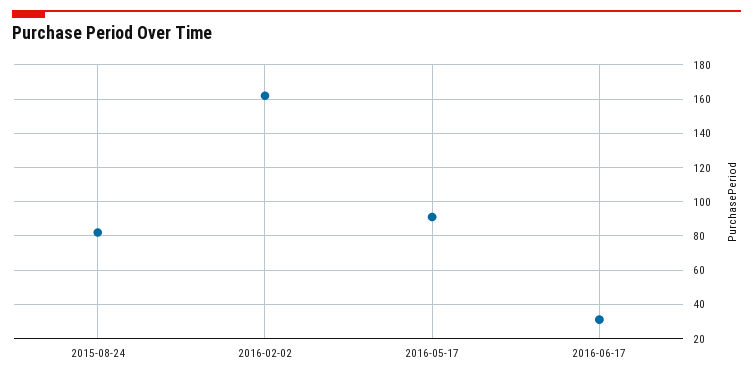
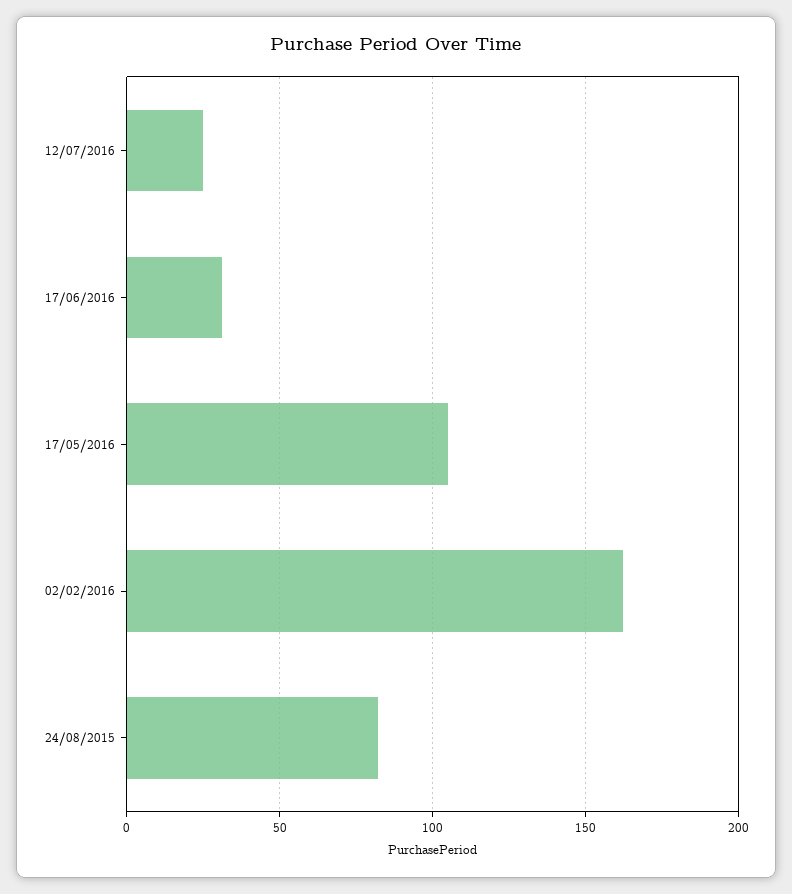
2016-05-17: 90 -> 105
12/07/2016: none -> 25

